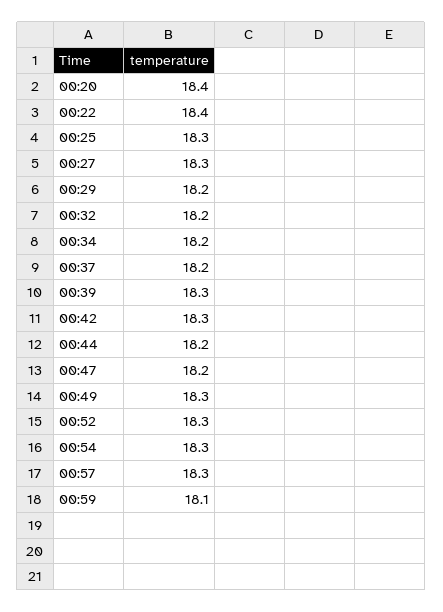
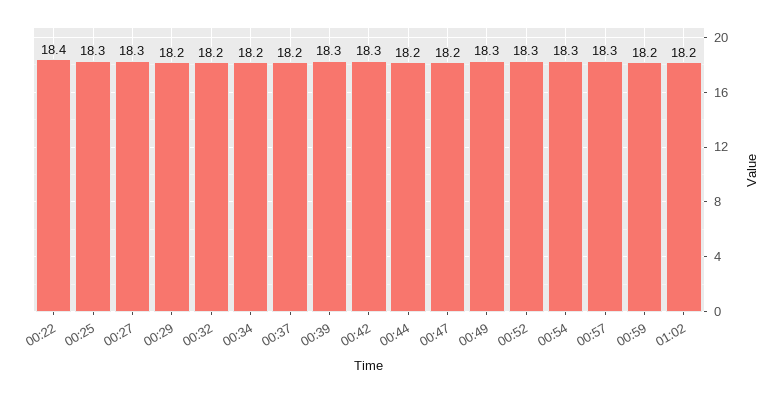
00:20: 18.4 -> none
00:59: 18.1 -> 18.2
01:02: none -> 18.2

